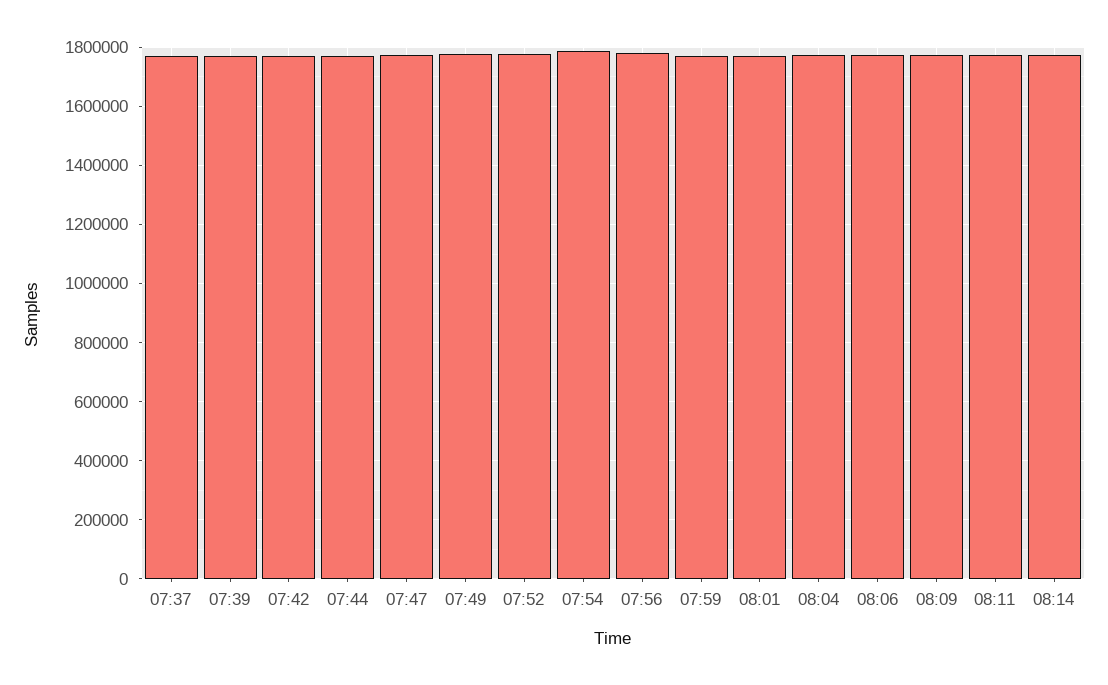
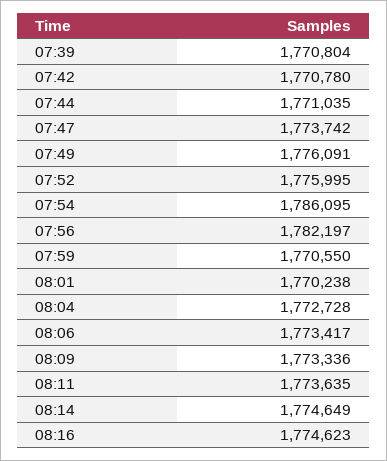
07:37: 1775000 -> none
08:16: none -> 1774623

